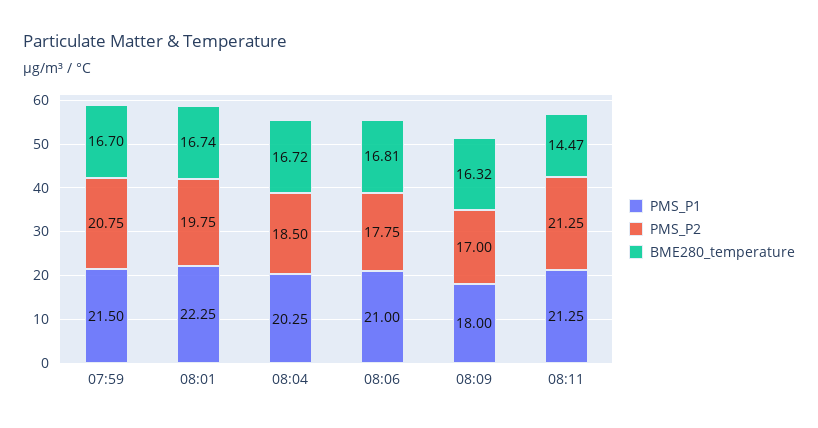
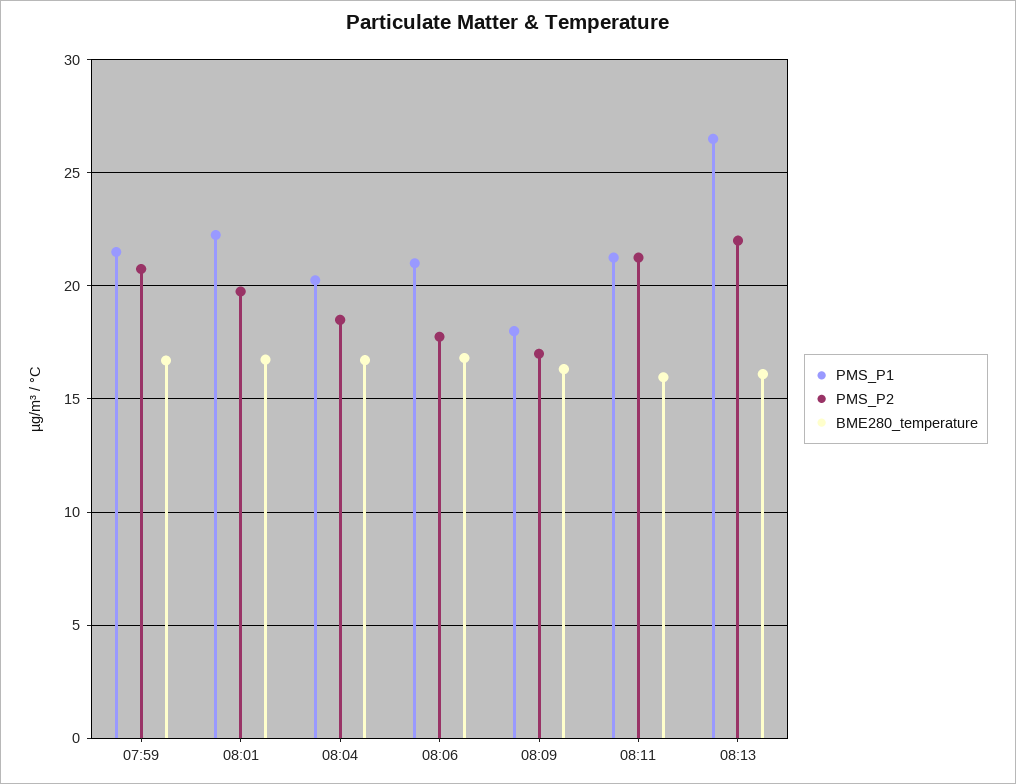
BME280_temperature, 08:11: 14.47 -> 16
PMS_P1, 08:13: none -> 26.5
PMS_P2, 08:13: none -> 22
BME280_temperature, 08:13: none -> 16

